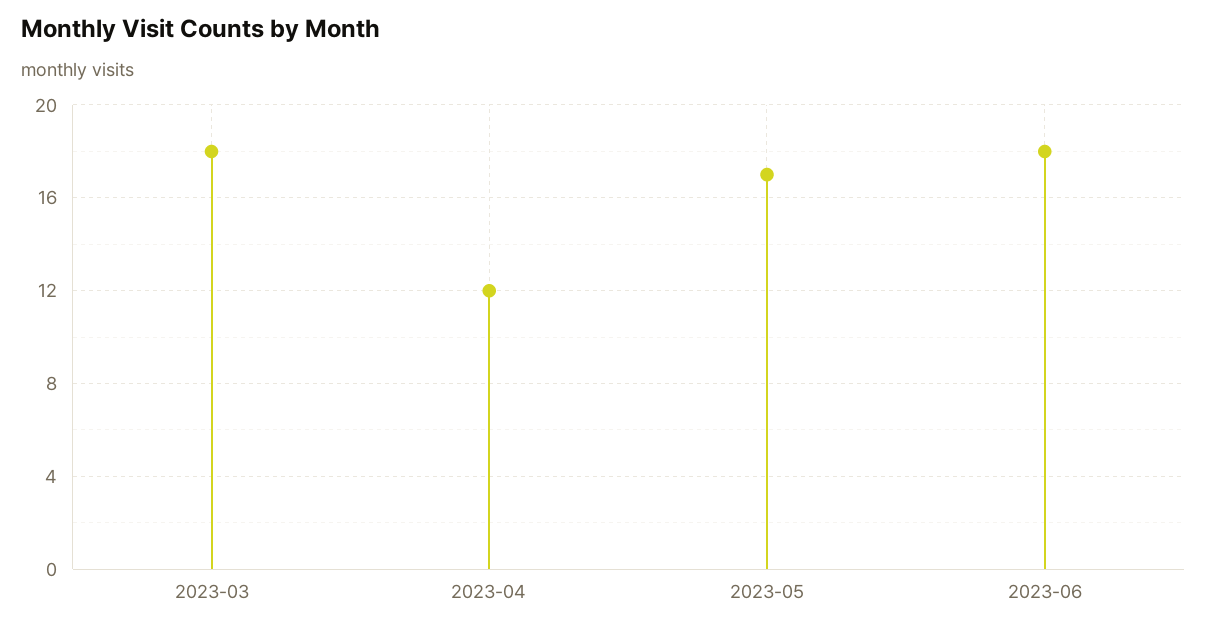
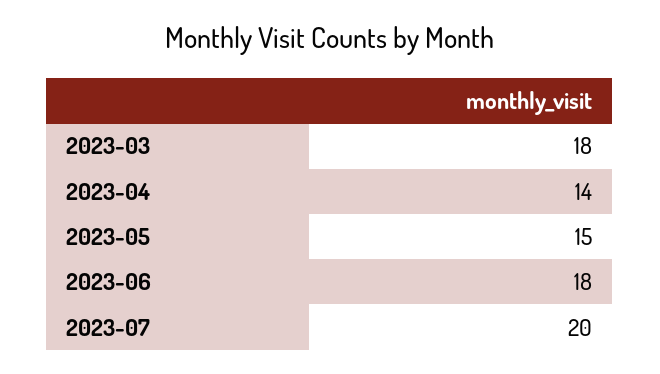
2023-04: 12 -> 14
2023-05: 17 -> 15
2023-07: none -> 20

